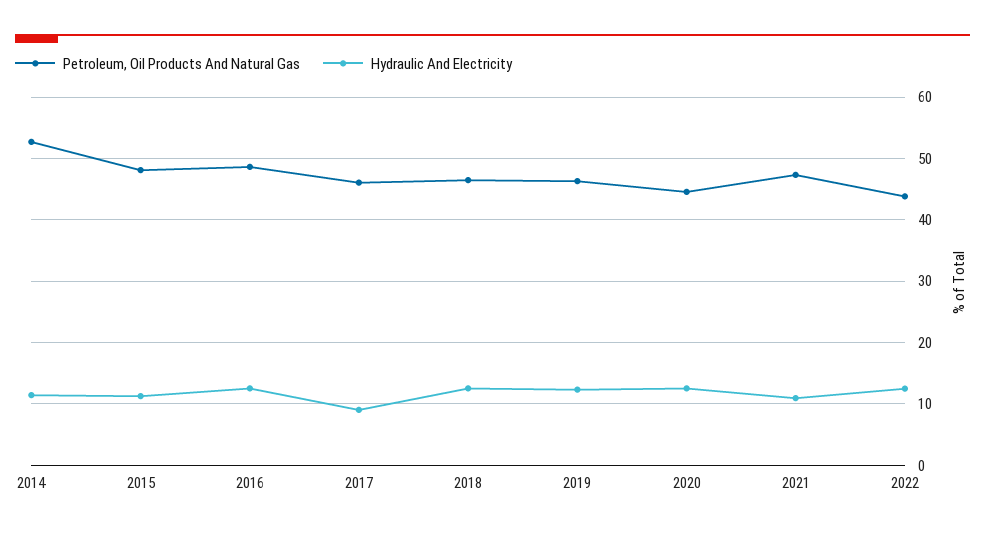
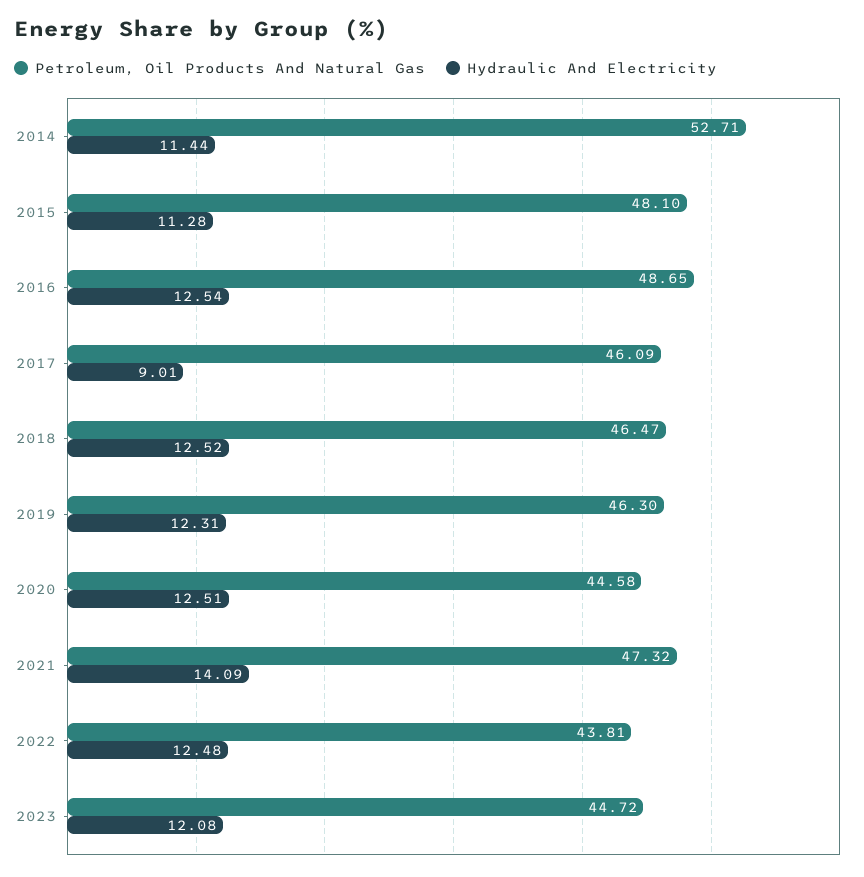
Hydraulic And Electricity, 2021: 11 -> 14.09
Petroleum, Oil Products And Natural Gas, 2023: none -> 44.72
Hydraulic And Electricity, 2023: none -> 12.08

